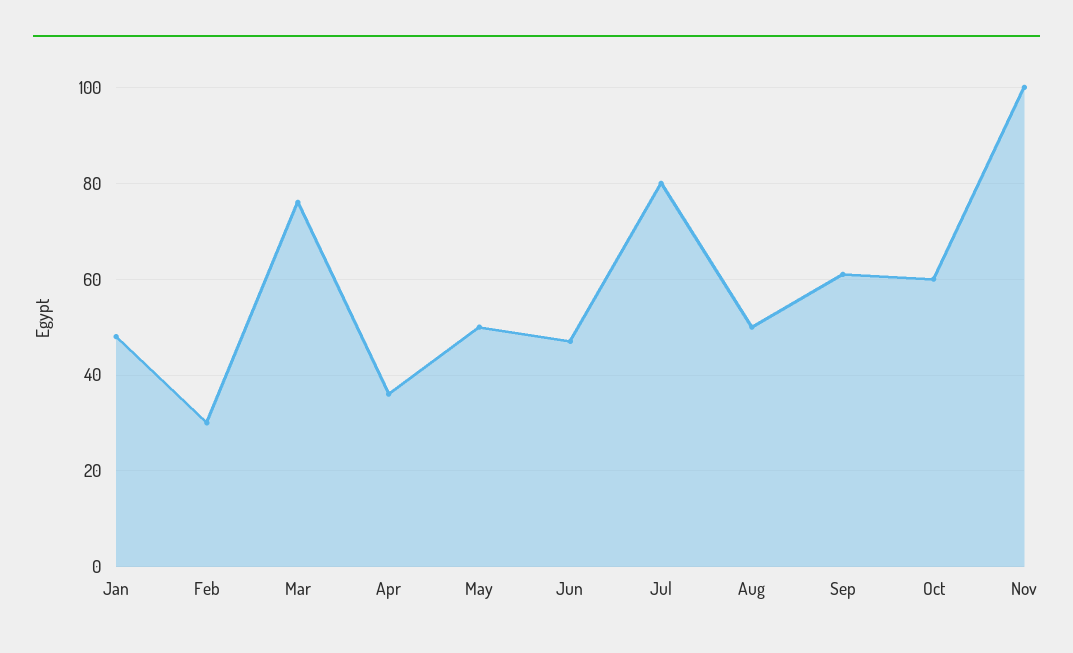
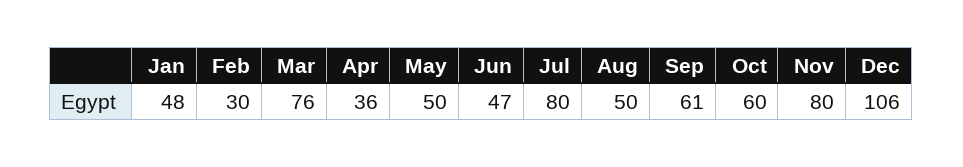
Nov: 100 -> 80
Dec: none -> 106

